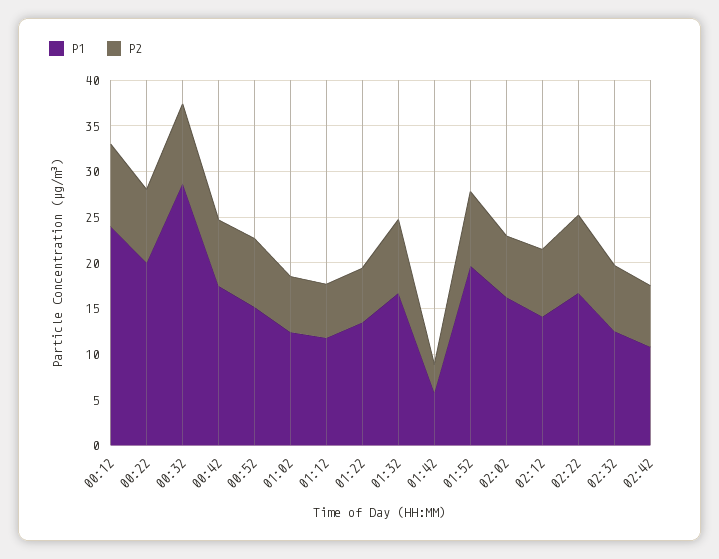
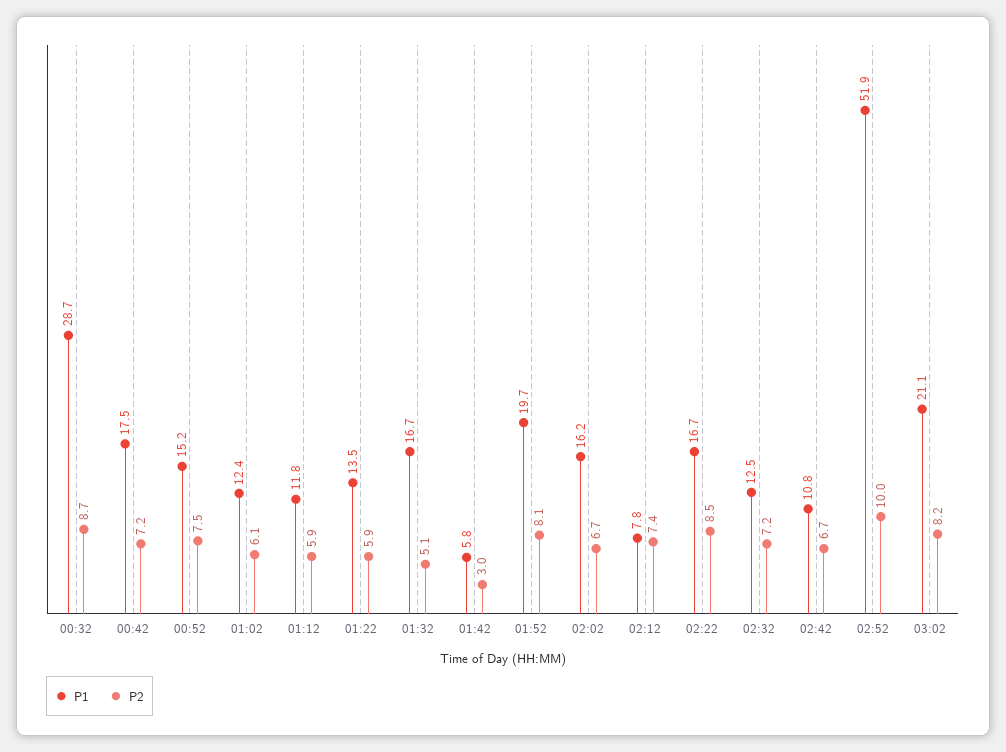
P1, 00:12: 24 -> none
P2, 00:12: 9 -> none
P1, 00:22: 20 -> none
P2, 00:22: 8 -> none
P2, 01:32: 8 -> 5.1
P1, 02:12: 14 -> 7.8
P1, 02:52: none -> 51.9
P2, 02:52: none -> 10
P1, 03:02: none -> 21.1
P2, 03:02: none -> 8.2

